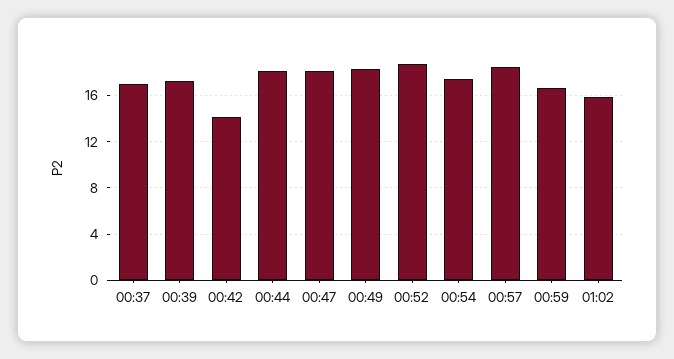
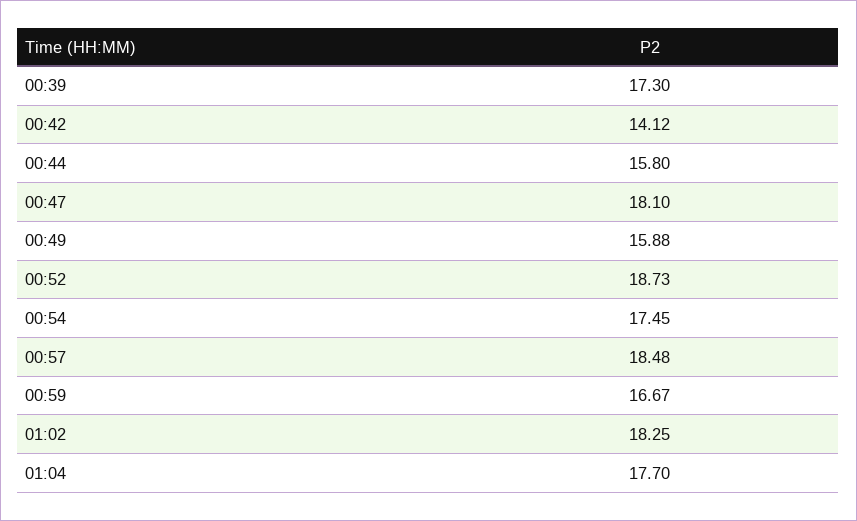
00:37: 17 -> none
00:44: 18 -> 15.8
00:49: 18 -> 15.88
01:02: 16 -> 18.25
01:04: none -> 17.7

